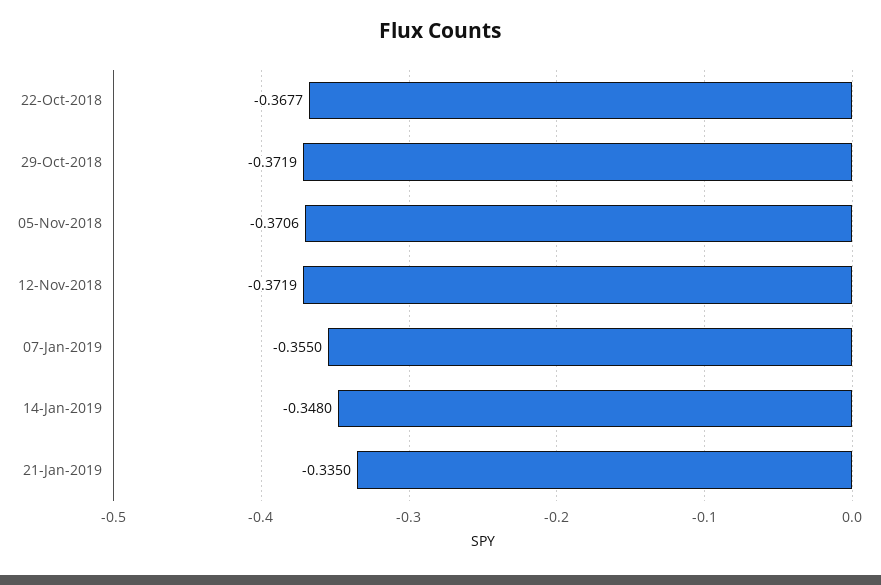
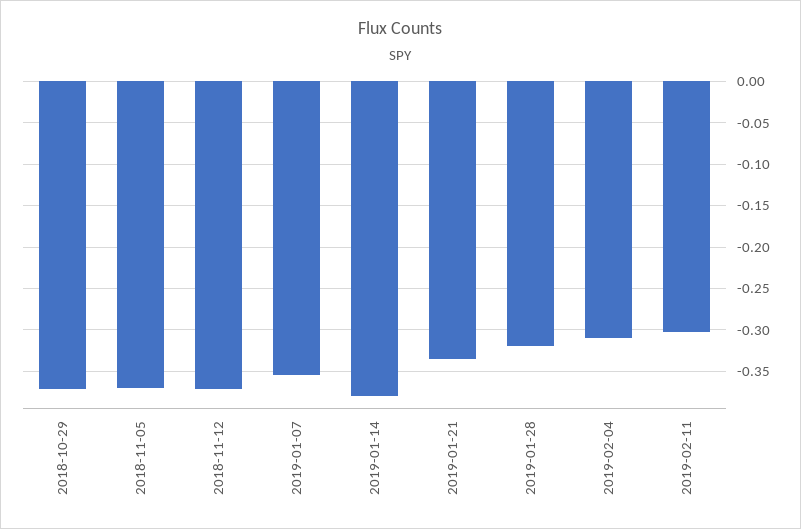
22-Oct-2018: -0.3677 -> none
14-Jan-2019: -0.348 -> -0.38
2019-01-28: none -> -0.32
2019-02-04: none -> -0.31
2019-02-11: none -> -0.3

